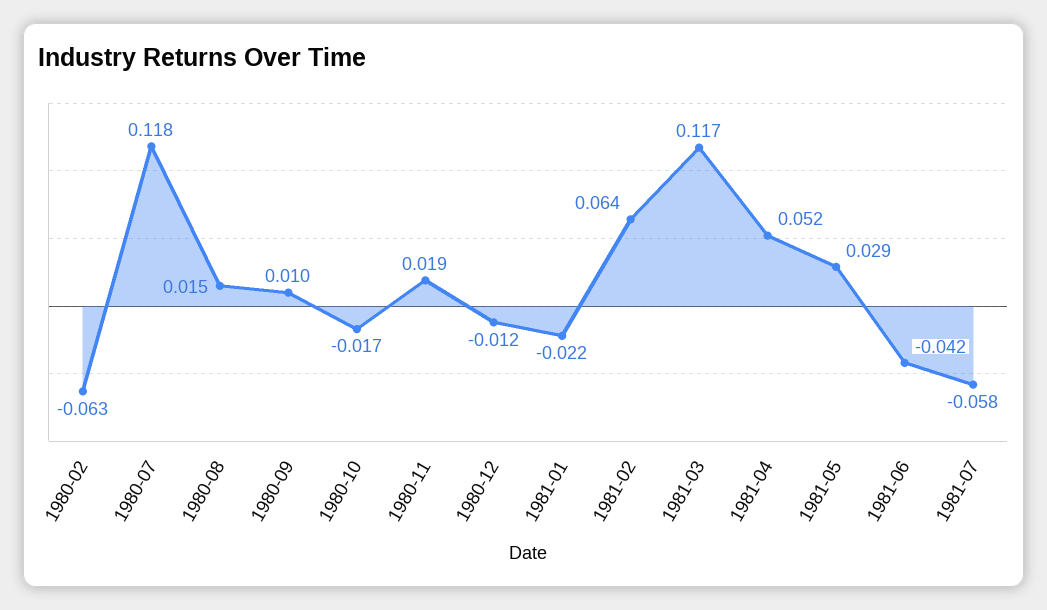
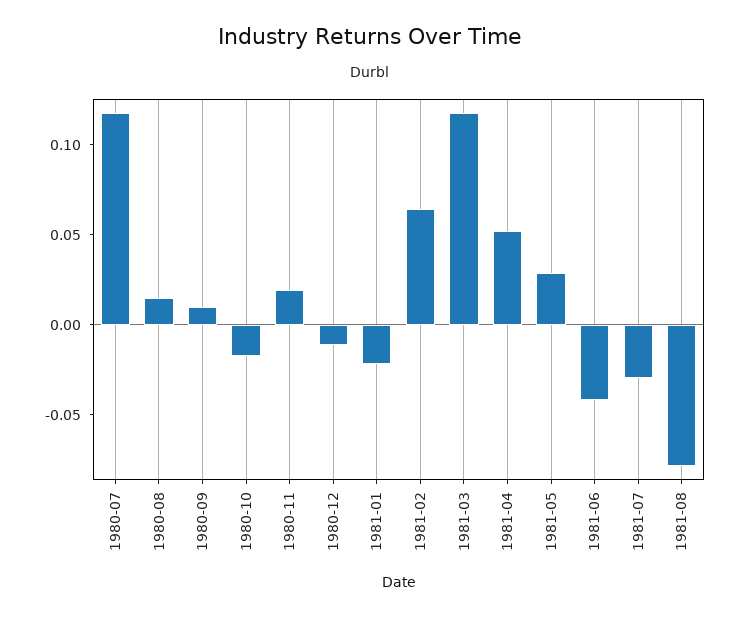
1980-02: -0.063 -> none
1981-07: -0.058 -> -0.03
1981-08: none -> -0.08

